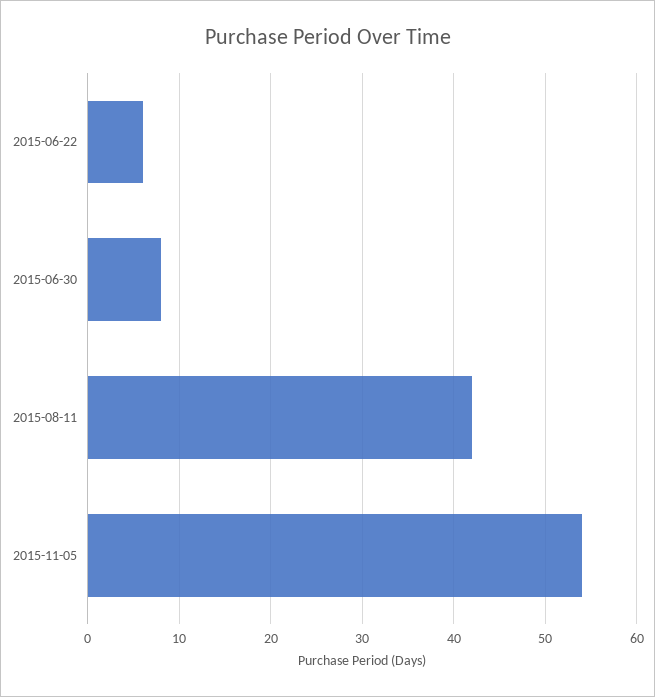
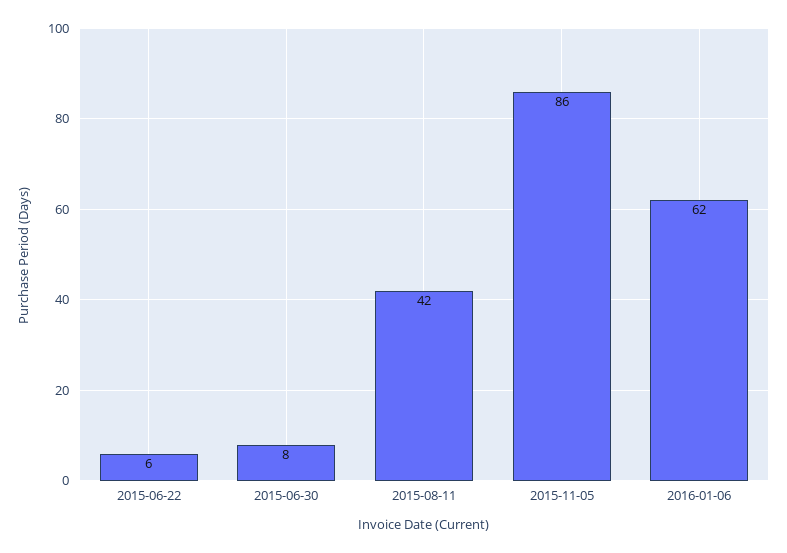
2015-11-05: 54 -> 86
2016-01-06: none -> 62

